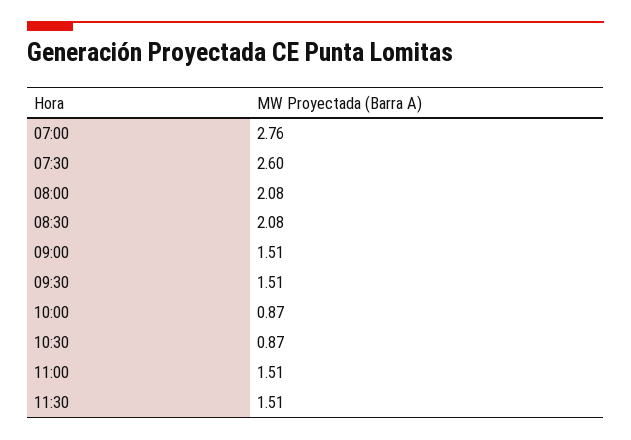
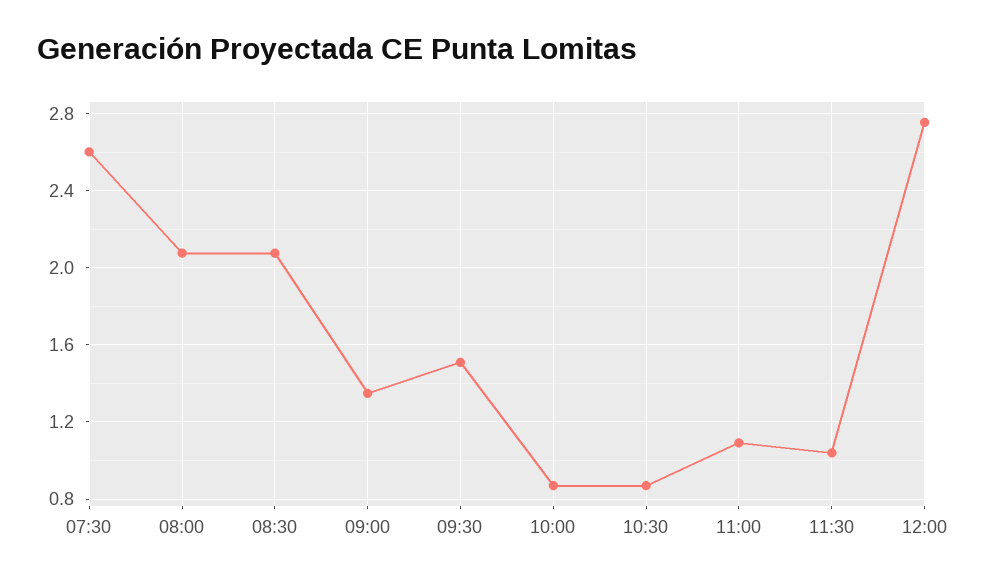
07:00: 2.76 -> none
09:00: 1.51 -> 1.35
11:00: 1.51 -> 1.1
11:30: 1.51 -> 1.05
12:00: none -> 2.75

